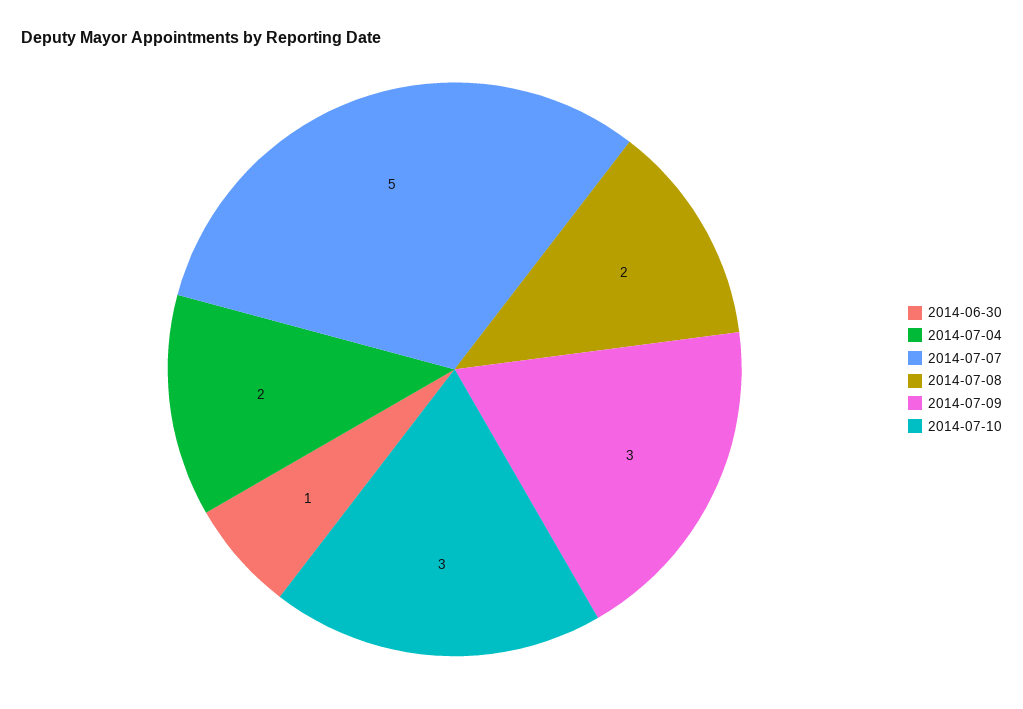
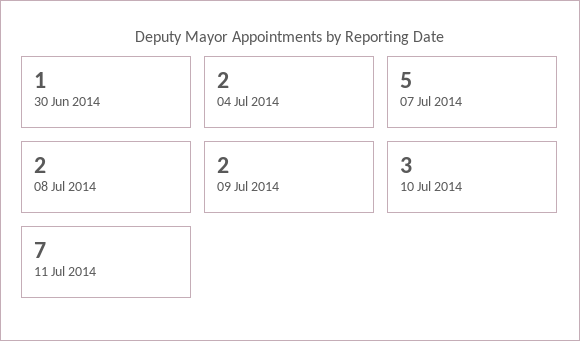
2014-07-09: 3 -> 2
11 Jul 2014: none -> 7

